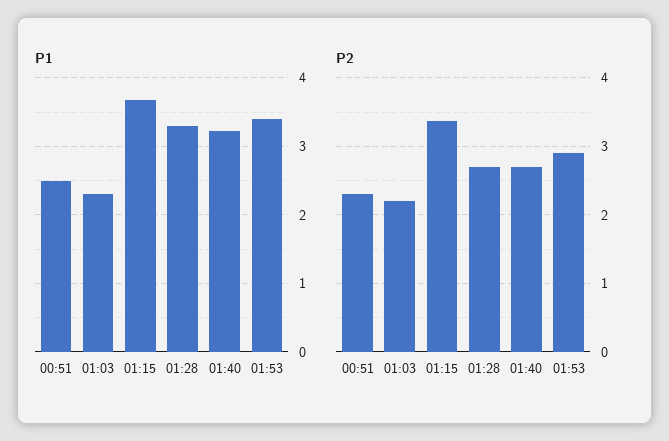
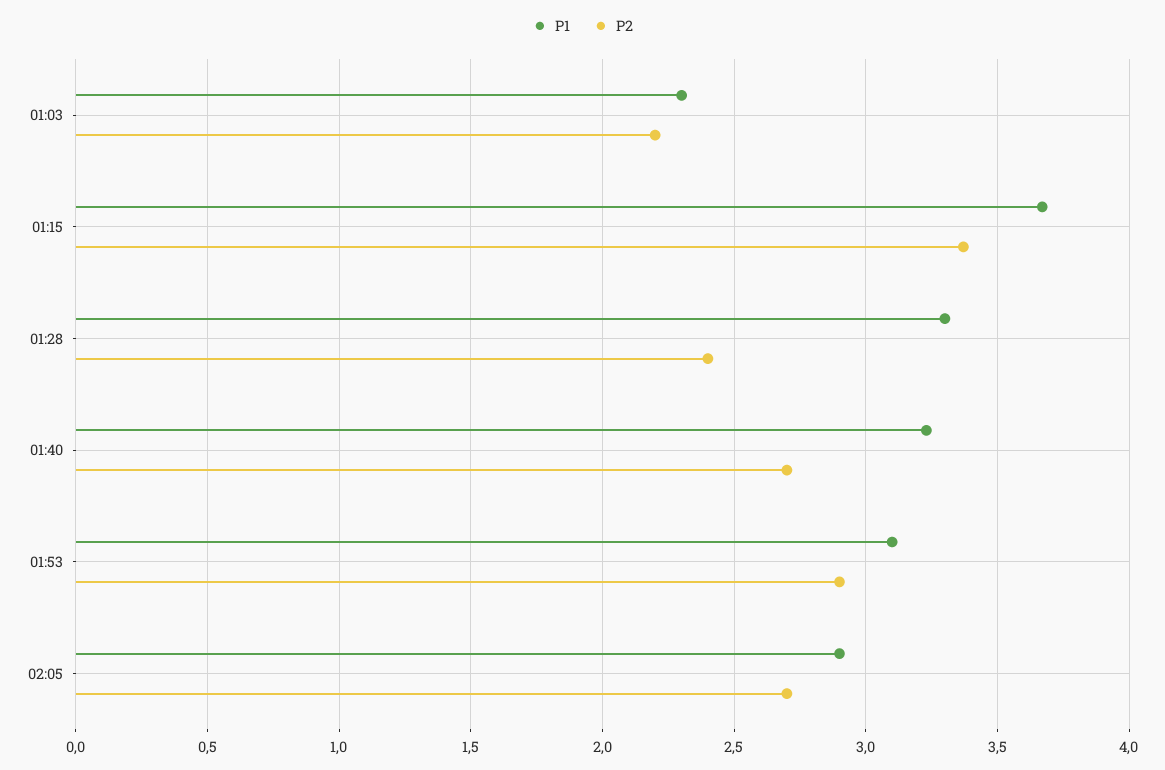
P1, 00:51: 2.5 -> none
P1, 01:53: 3.4 -> 3.1
P2, 00:51: 2.3 -> none
P2, 01:28: 2.7 -> 2.4
P1, 02:05: none -> 2.9
P2, 02:05: none -> 2.7

